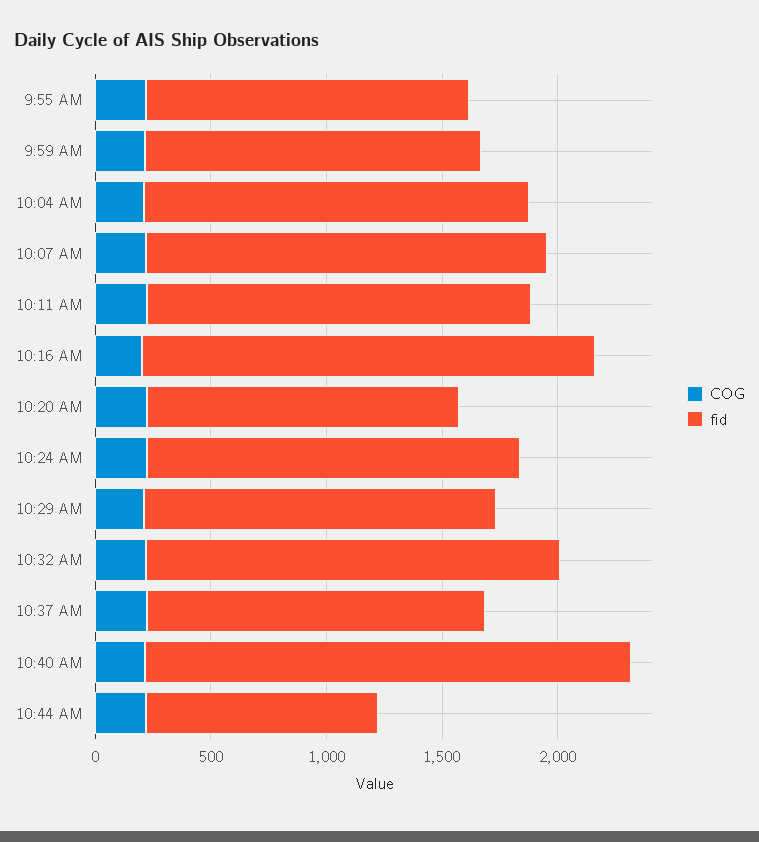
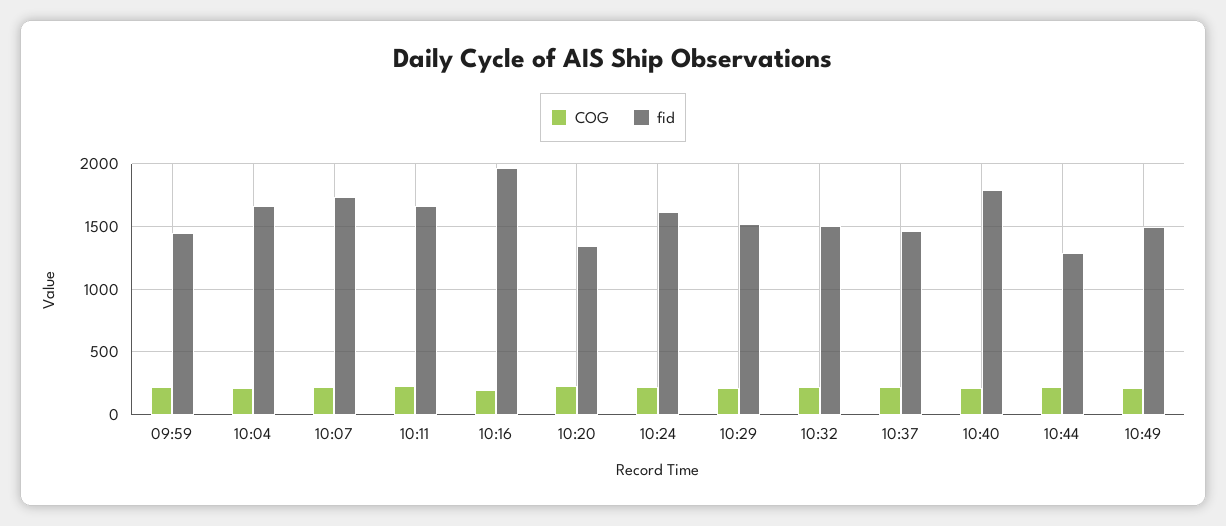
COG, 9:55 AM: 200 -> none
fid, 9:55 AM: 1400 -> none
fid, 10:32 AM: 1800 -> 1500
fid, 10:40 AM: 2100 -> 1800
fid, 10:44 AM: 1000 -> 1300
COG, 10:49: none -> 200
fid, 10:49: none -> 1500

